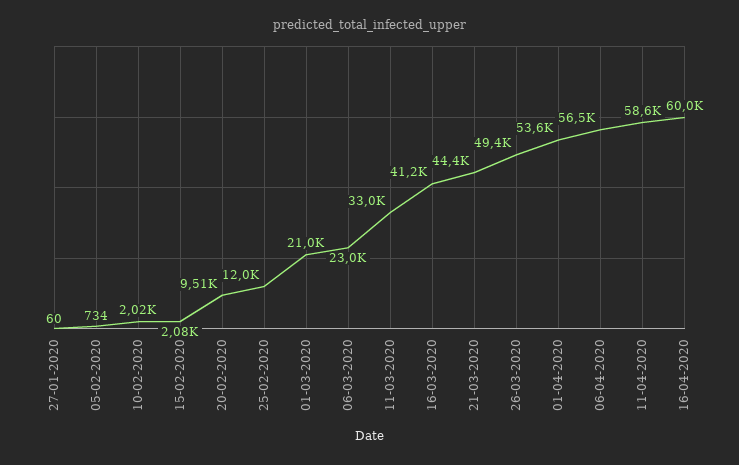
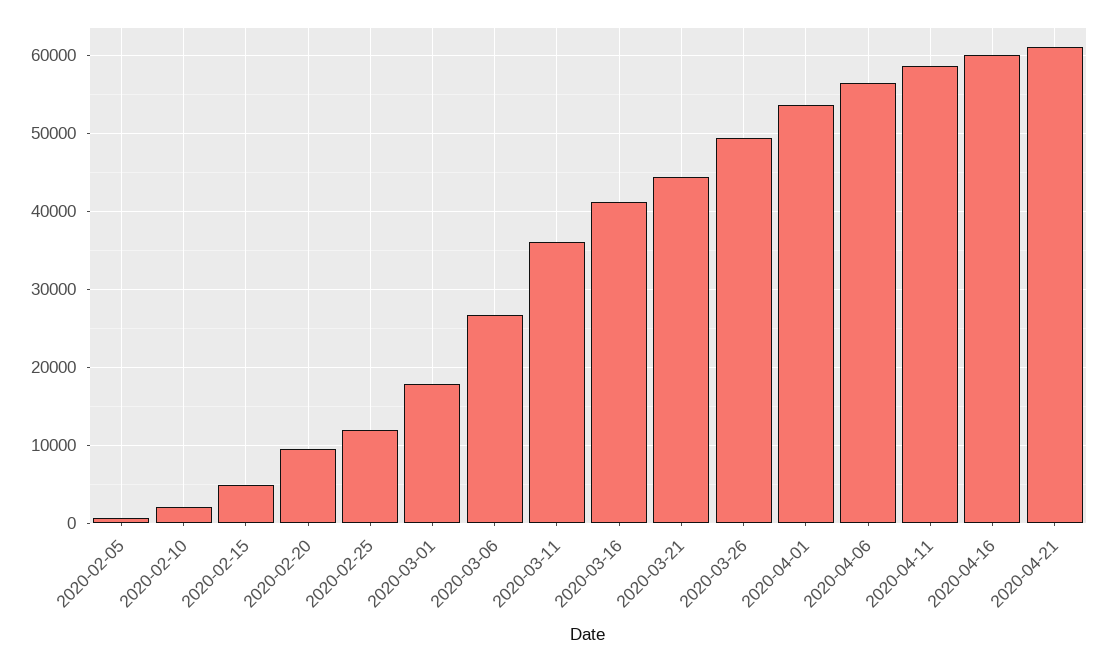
27-01-2020: 60 -> none
15-02-2020: 2080 -> 5000
01-03-2020: 21000 -> 18000
06-03-2020: 23000 -> 27000
11-03-2020: 33000 -> 36000
2020-04-21: none -> 61000

